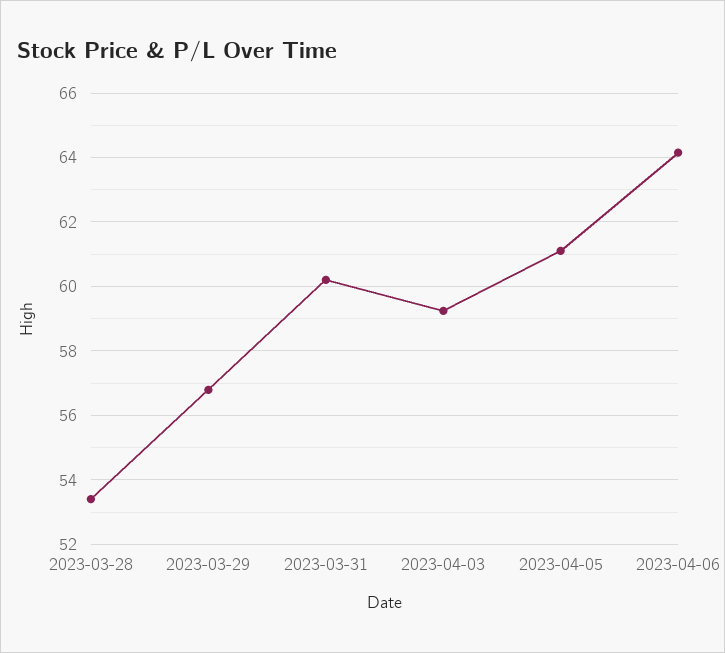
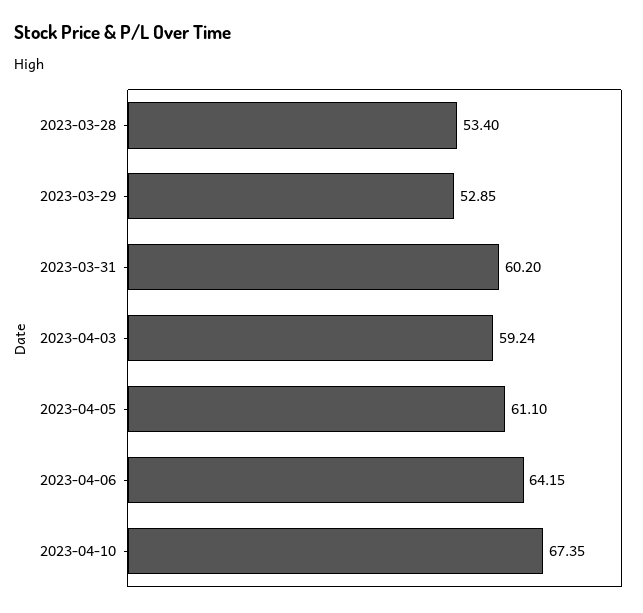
2023-03-29: 56.8 -> 52.85
2023-04-10: none -> 67.35

